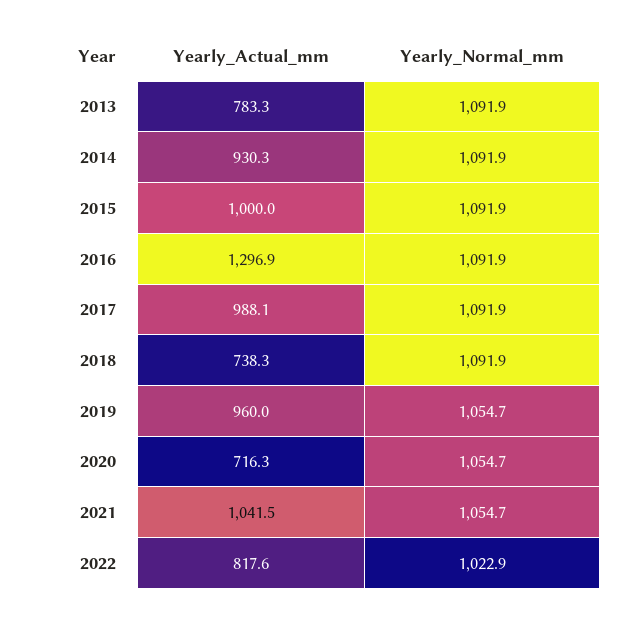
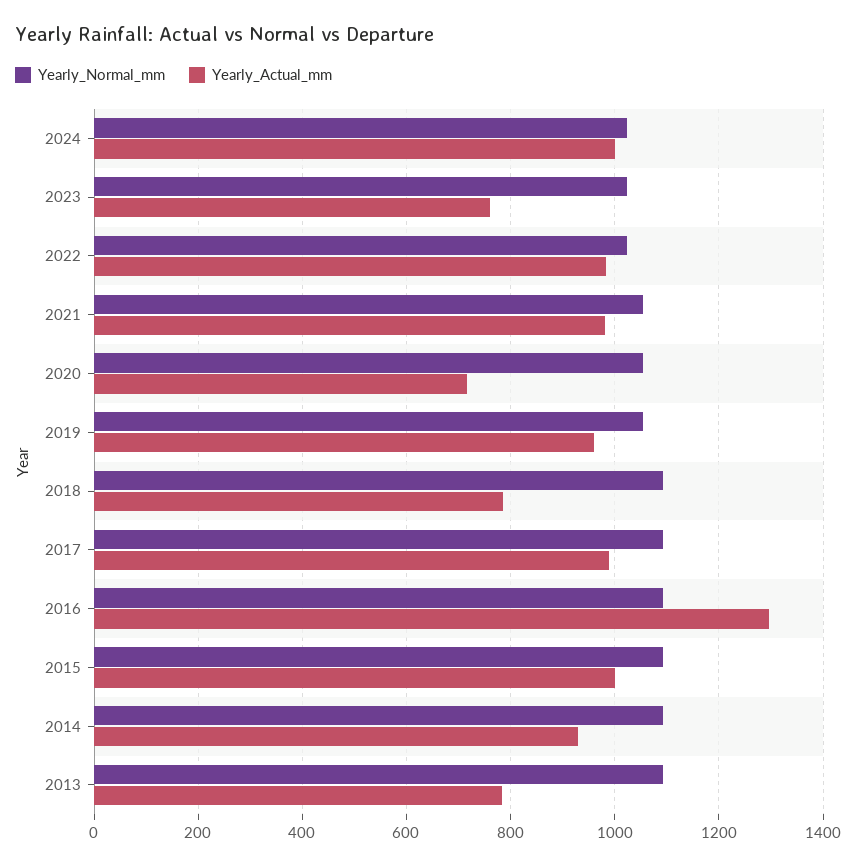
Yearly_Actual_mm, 2018: 738.3 -> 780
Yearly_Actual_mm, 2021: 1041.5 -> 980
Yearly_Actual_mm, 2022: 817.6 -> 980
Yearly_Normal_mm, 2024: none -> 1020
Yearly_Actual_mm, 2024: none -> 1000
Yearly_Normal_mm, 2023: none -> 1020
Yearly_Actual_mm, 2023: none -> 760

